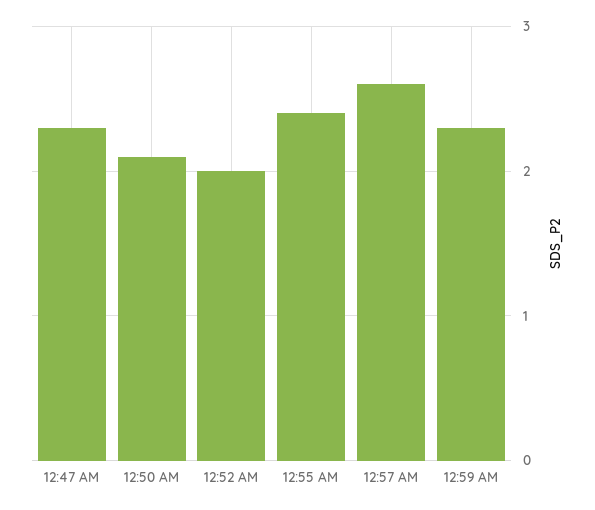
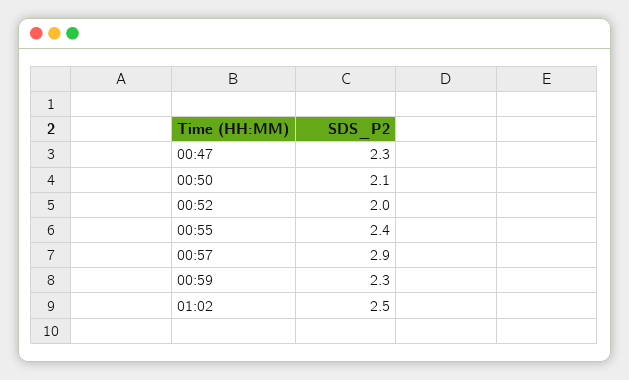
12:57 AM: 2.6 -> 2.9
01:02: none -> 2.5

